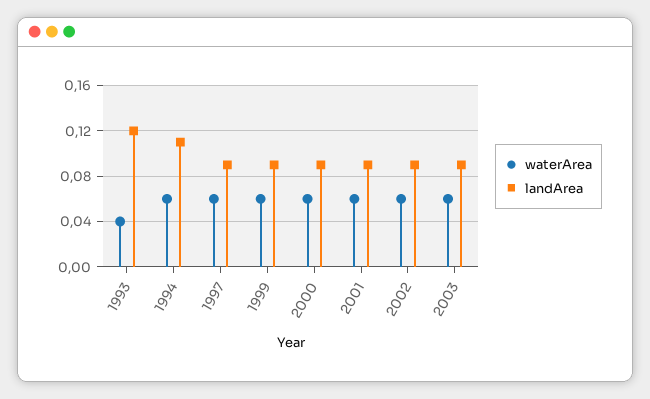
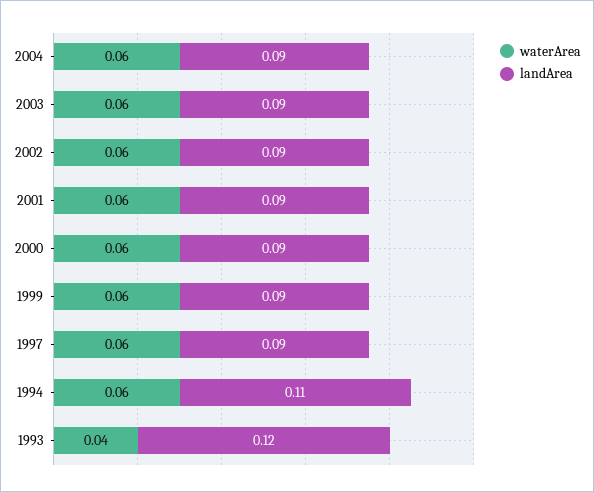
waterArea, 2004: none -> 0.06
landArea, 2004: none -> 0.09

